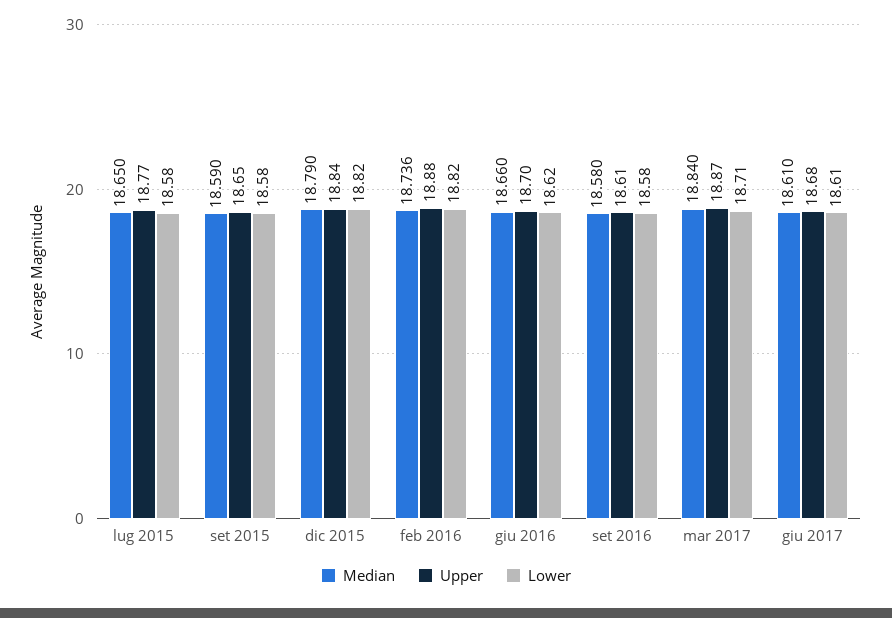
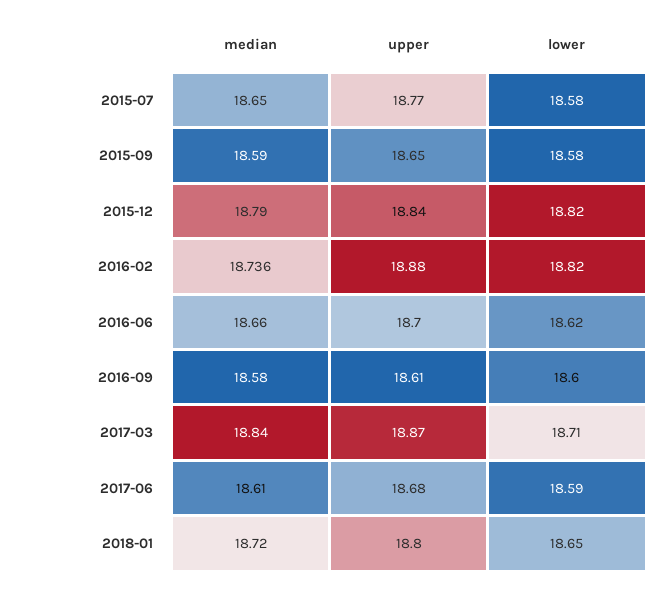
Lower, set 2016: 18.58 -> 18.6
Lower, giu 2017: 18.61 -> 18.59
Median, 2018-01: none -> 18.72
Upper, 2018-01: none -> 18.8
Lower, 2018-01: none -> 18.65

